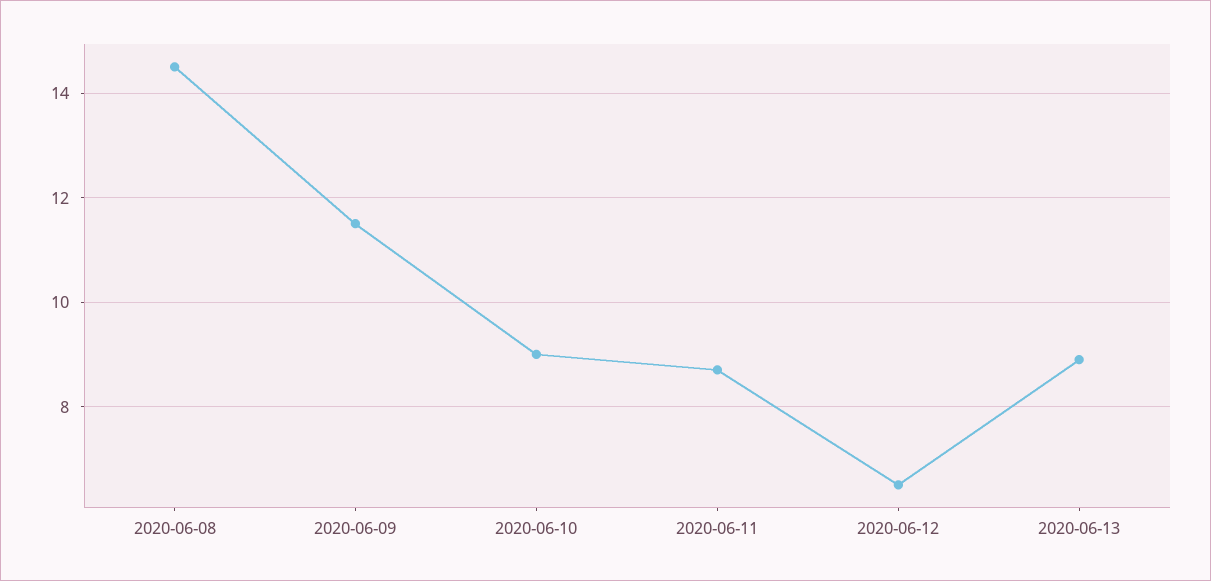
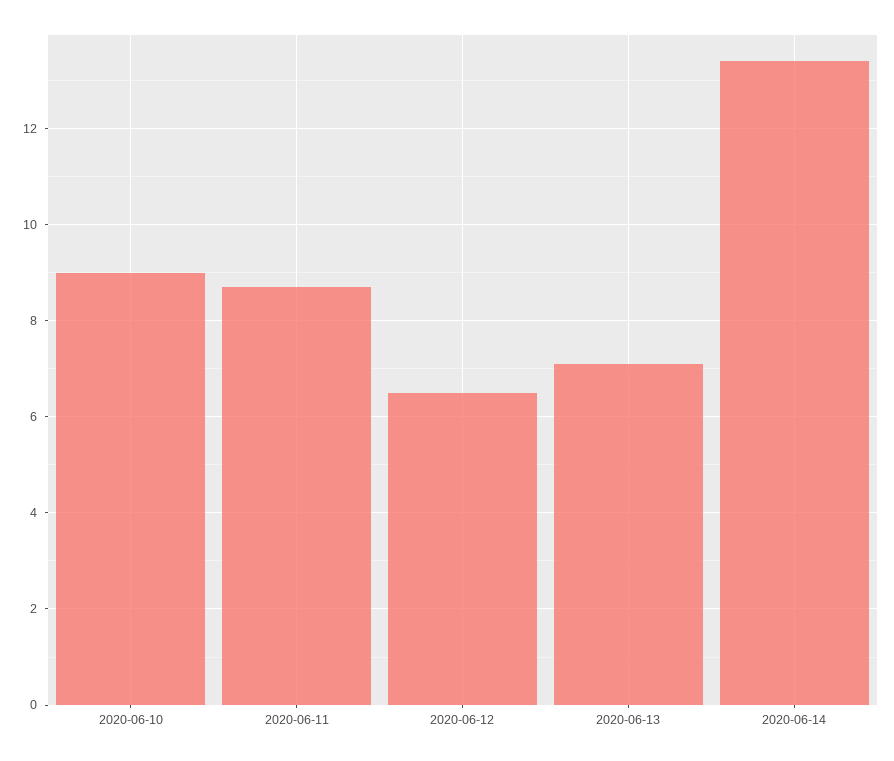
2020-06-08: 14.5 -> none
2020-06-09: 11.5 -> none
2020-06-13: 9 -> 7
2020-06-14: none -> 13.5

